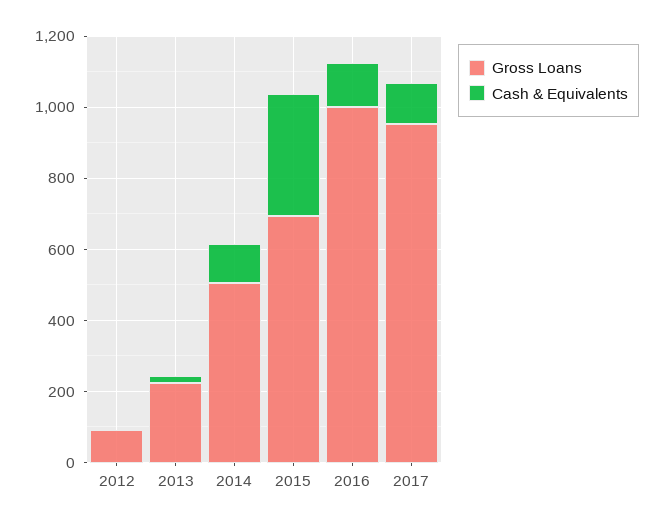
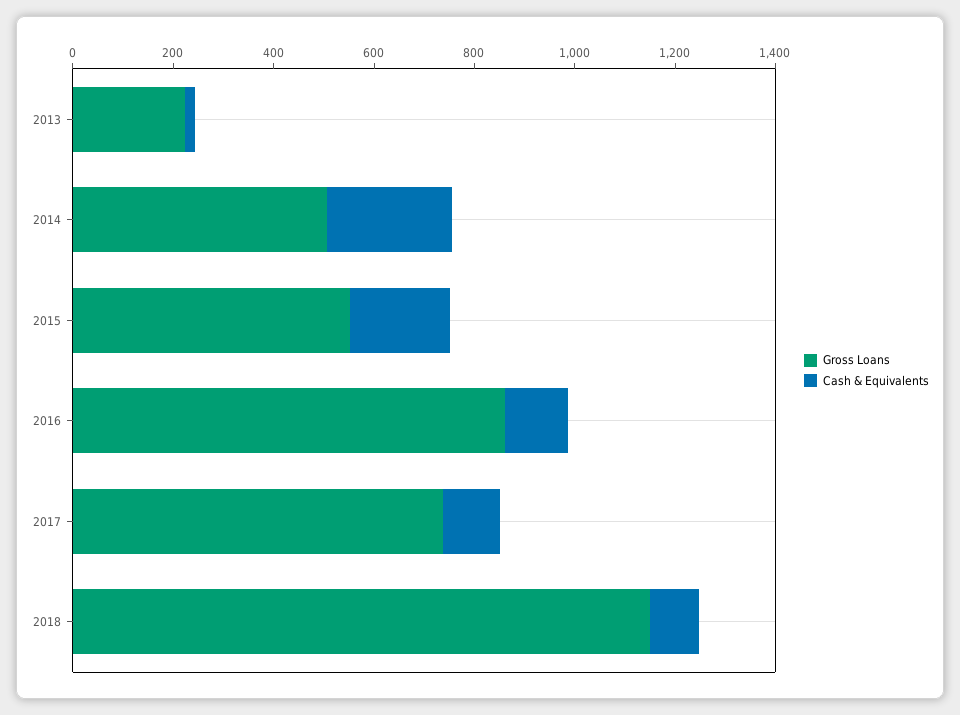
Gross Loans, 2012: 100 -> none
Cash & Equivalents, 2012: 0 -> none
Cash & Equivalents, 2014: 100 -> 250
Gross Loans, 2015: 700 -> 550
Cash & Equivalents, 2015: 350 -> 200
Gross Loans, 2016: 1000 -> 850
Gross Loans, 2017: 950 -> 750
Gross Loans, 2018: none -> 1150
Cash & Equivalents, 2018: none -> 100

